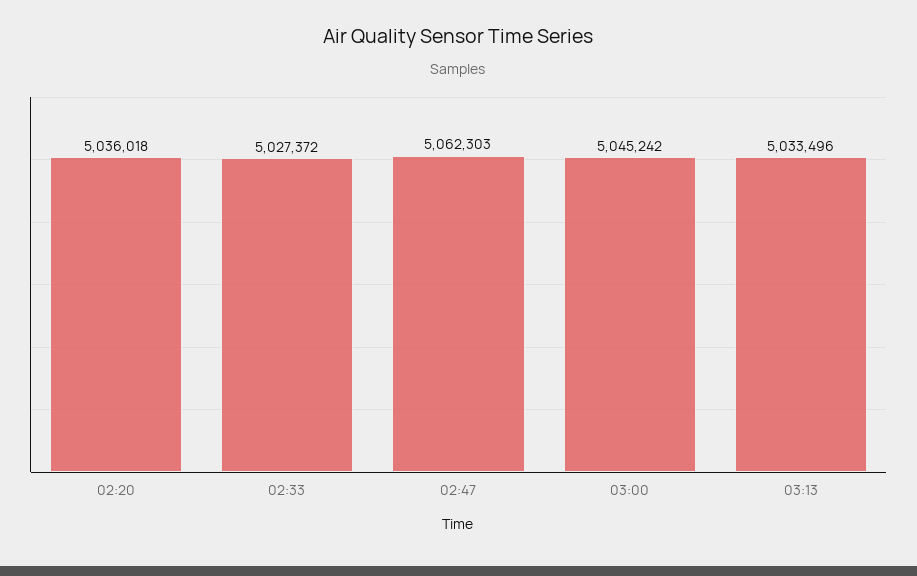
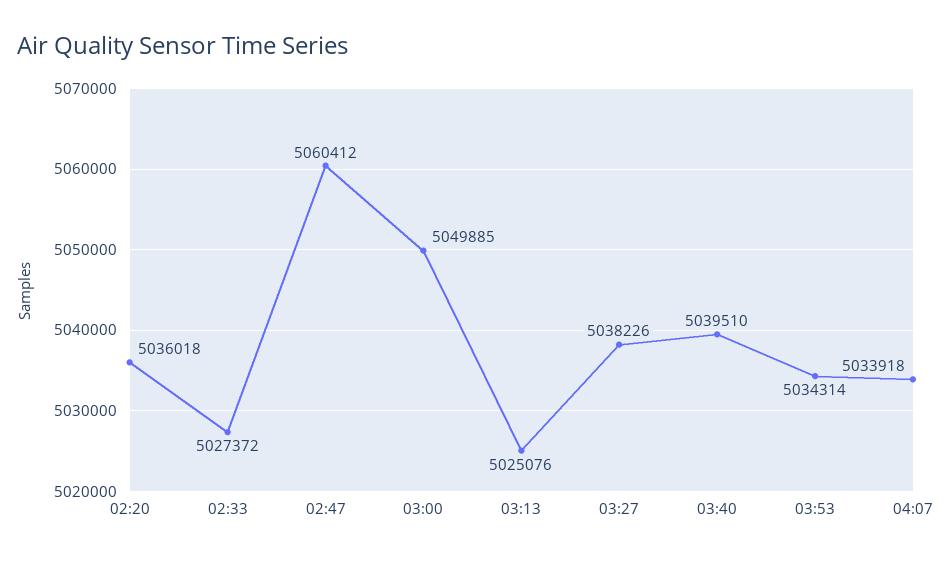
02:47: 5062303 -> 5060412
03:00: 5045242 -> 5049885
03:13: 5033496 -> 5025076
03:27: none -> 5038226
03:40: none -> 5039510
03:53: none -> 5034314
04:07: none -> 5033918

